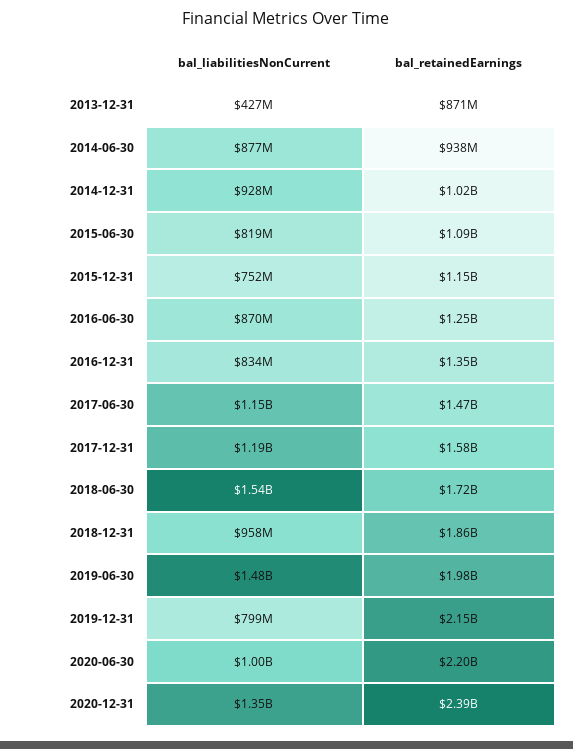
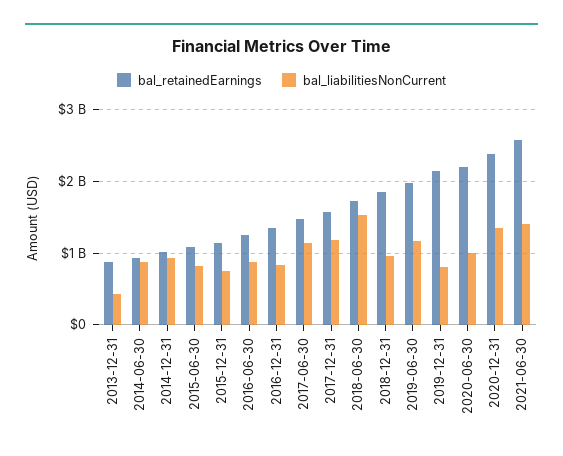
bal_liabilitiesNonCurrent, 2019-06-30: 1480000000 -> 1200000000
bal_retainedEarnings, 2021-06-30: none -> 2600000000
bal_liabilitiesNonCurrent, 2021-06-30: none -> 1400000000

